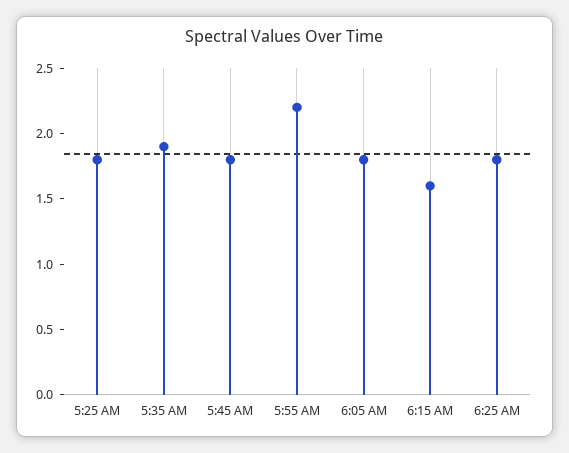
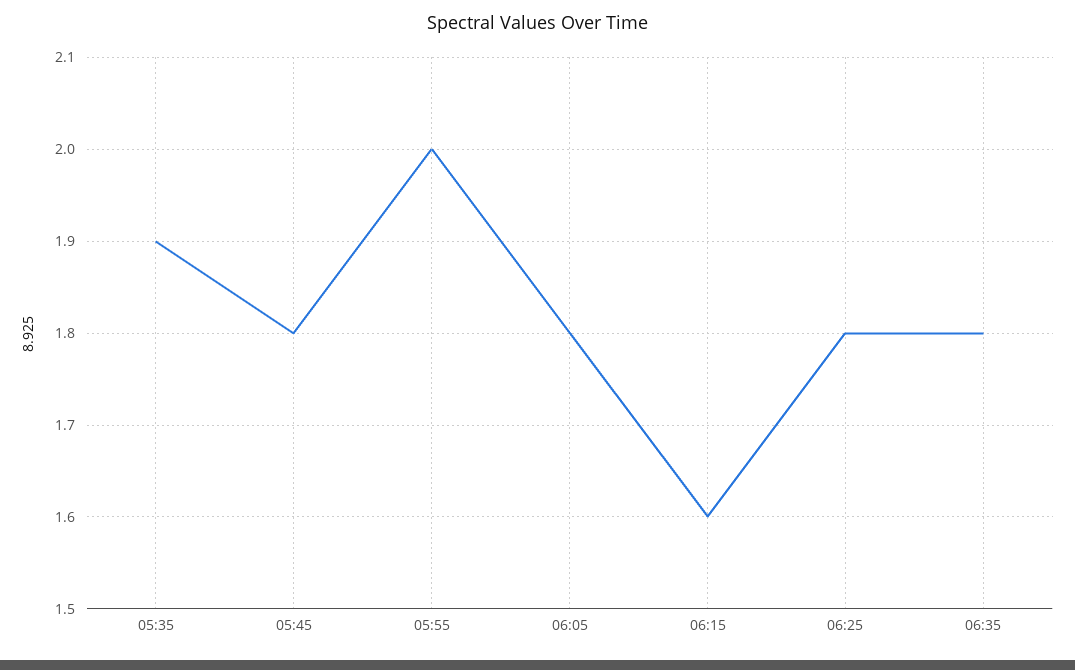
5:25 AM: 1.8 -> none
5:55 AM: 2.2 -> 2
06:35: none -> 1.8

